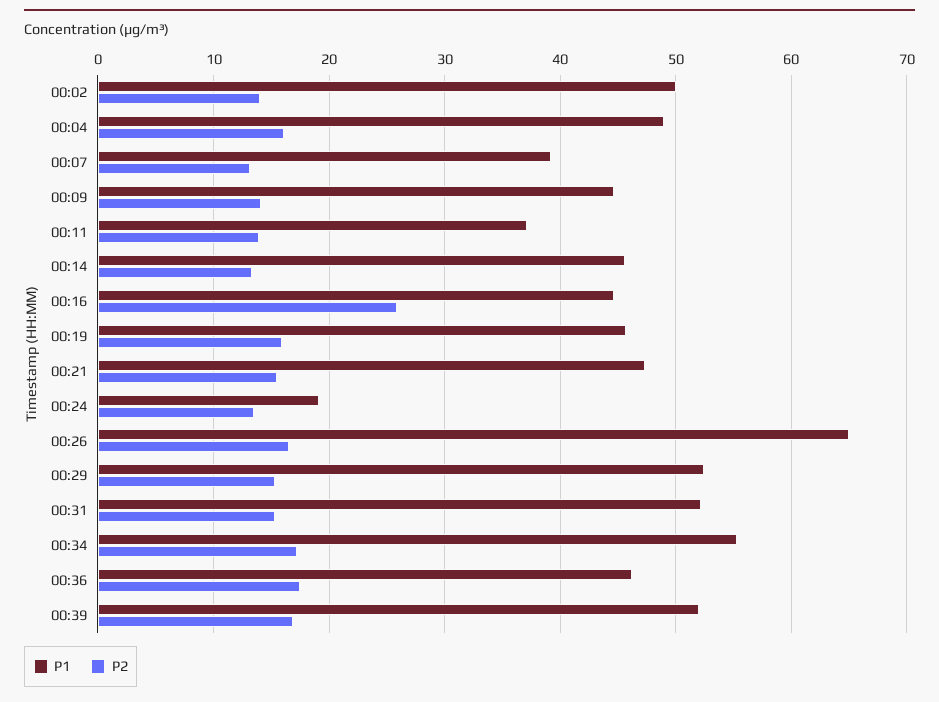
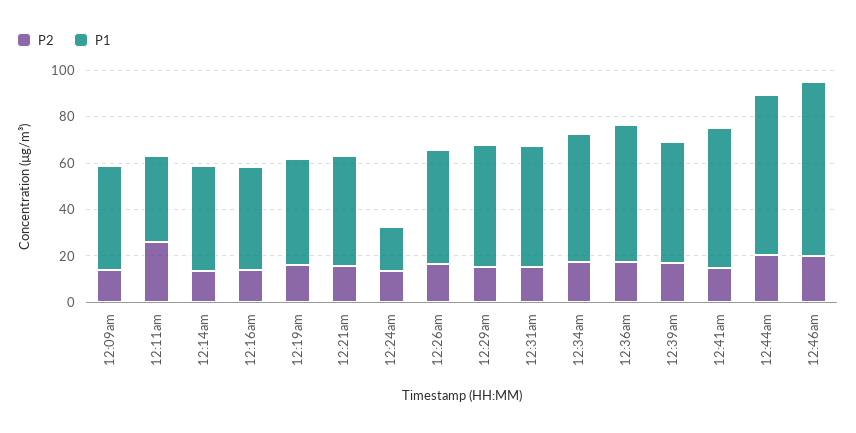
P1, 00:02: 50 -> none
P2, 00:02: 14 -> none
P1, 00:04: 49 -> none
P2, 00:04: 16 -> none
P1, 00:07: 39 -> none
P2, 00:07: 13 -> none
P2, 00:11: 14 -> 25
P2, 00:16: 26 -> 15
P1, 00:26: 65 -> 50
P1, 00:36: 46 -> 60
P2, 12:41am: none -> 15
P1, 12:41am: none -> 60
P2, 12:44am: none -> 20
P1, 12:44am: none -> 70
P2, 12:46am: none -> 20
P1, 12:46am: none -> 75

